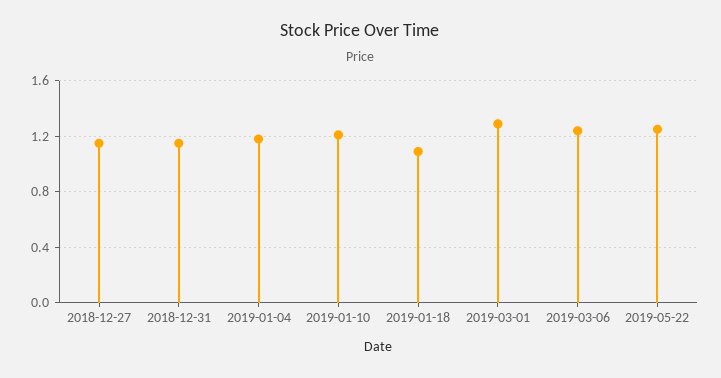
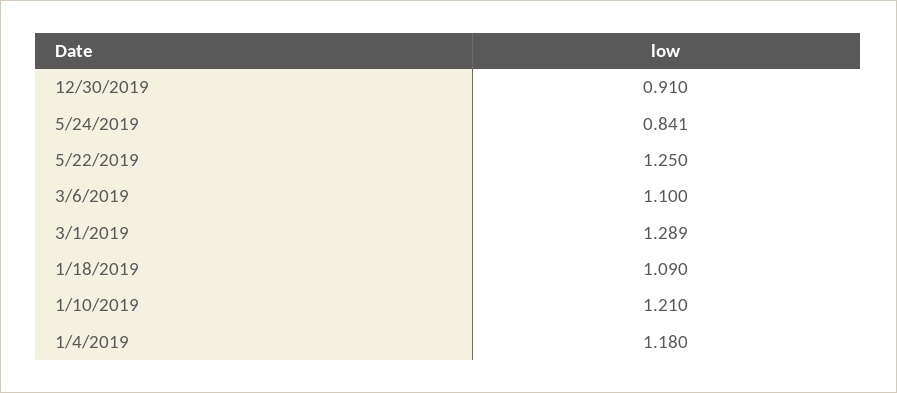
2018-12-27: 1.15 -> none
2018-12-31: 1.15 -> none
2019-03-06: 1.25 -> 1.1
12/30/2019: none -> 0.91
5/24/2019: none -> 0.841

